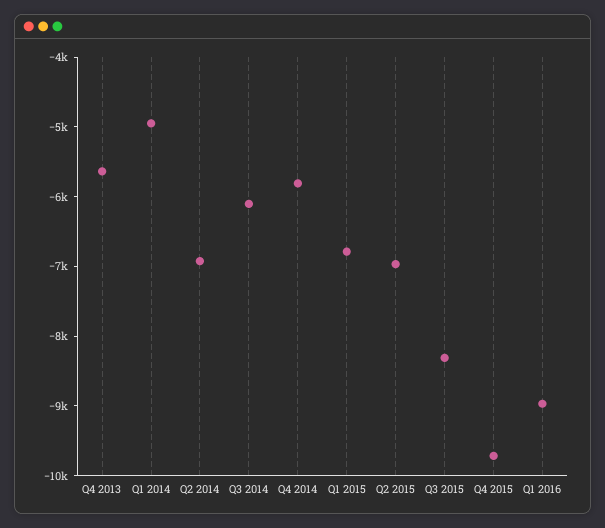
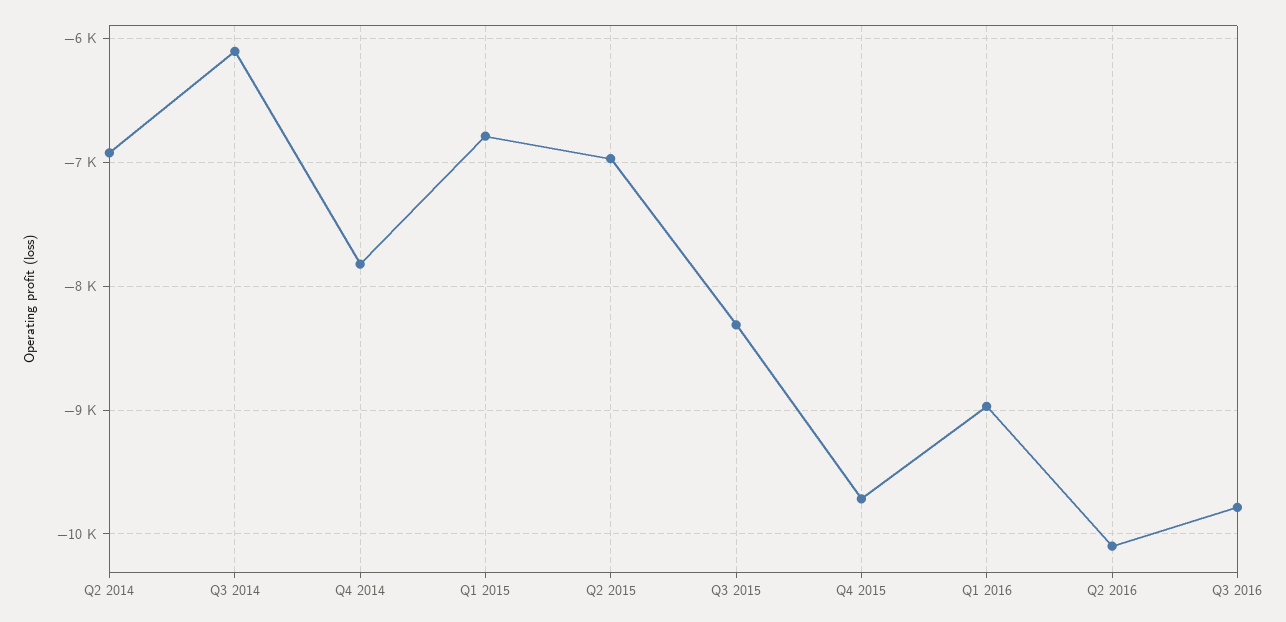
Q4 2013: -5600 -> none
Q1 2014: -5000 -> none
Q4 2014: -5800 -> -7800
Q2 2016: none -> -10100
Q3 2016: none -> -9800

